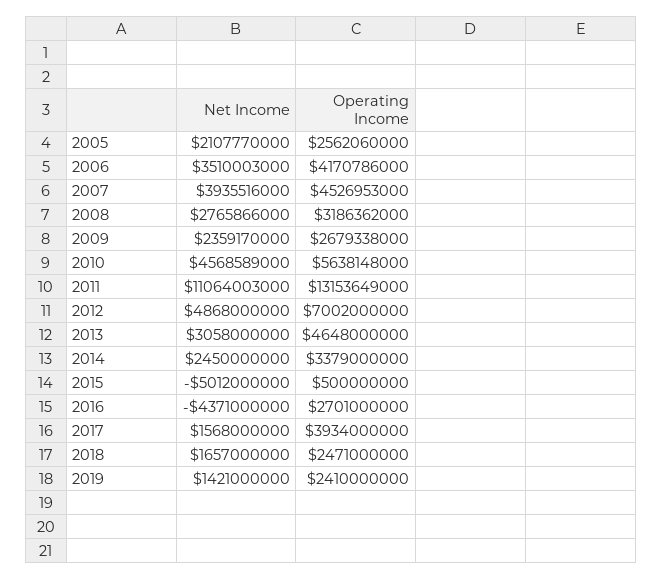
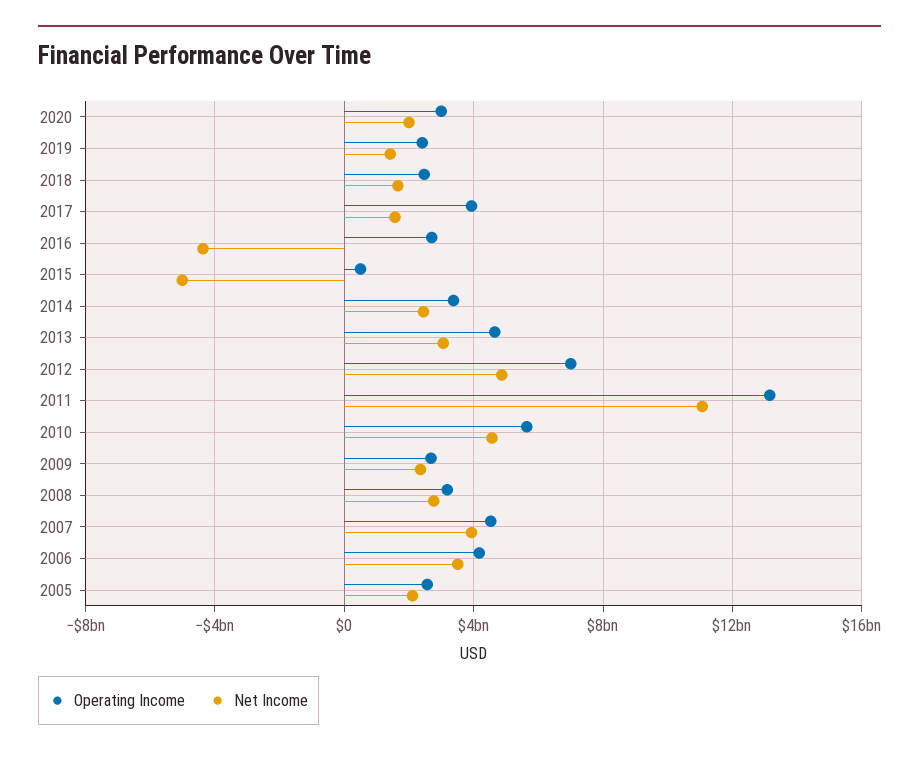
Operating Income, 2020: none -> 3000000000
Net Income, 2020: none -> 2000000000

